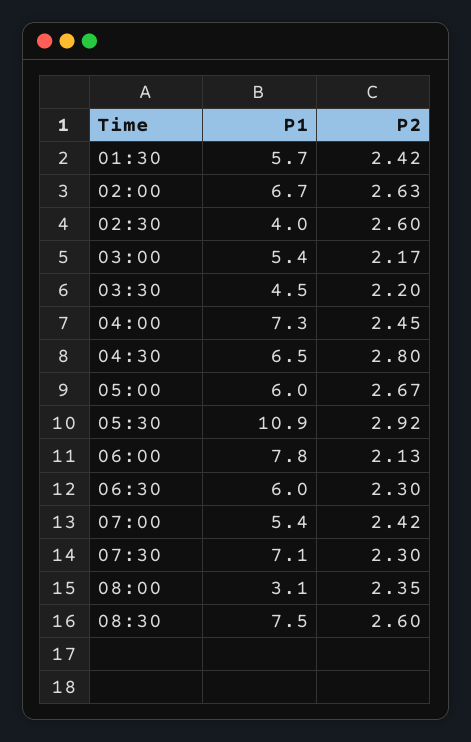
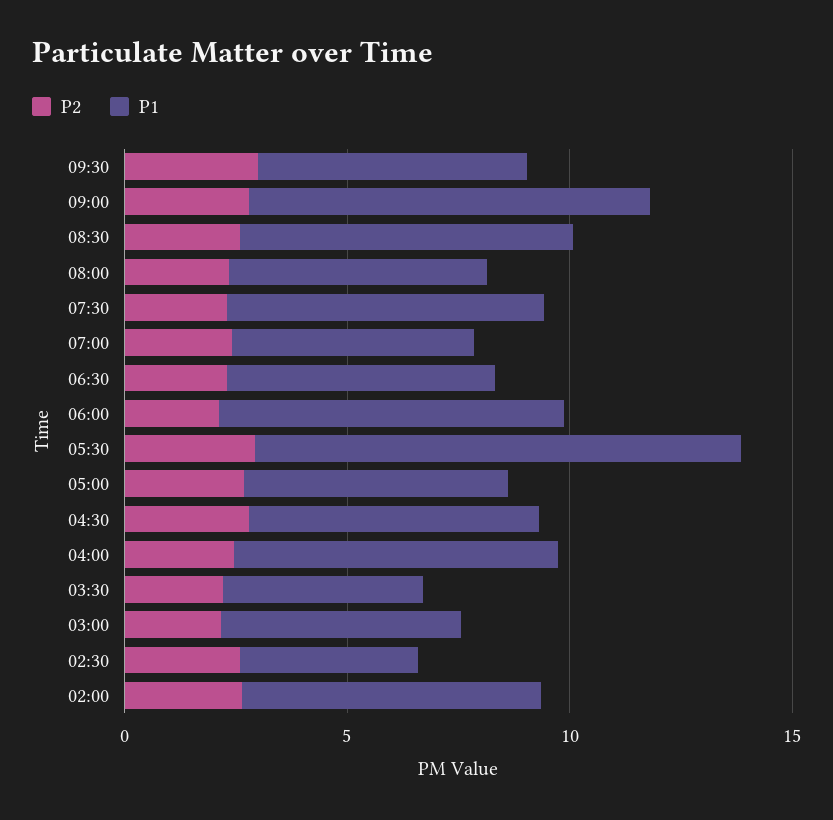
P1, 01:30: 5.7 -> none
P2, 01:30: 2.42 -> none
P1, 08:00: 3.1 -> 6
P2, 09:30: none -> 3
P1, 09:30: none -> 6
P2, 09:00: none -> 3
P1, 09:00: none -> 9

